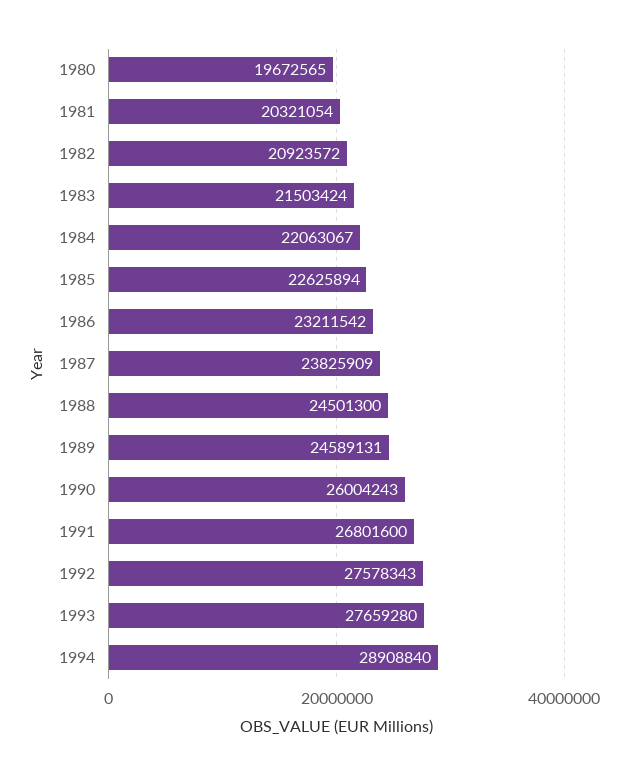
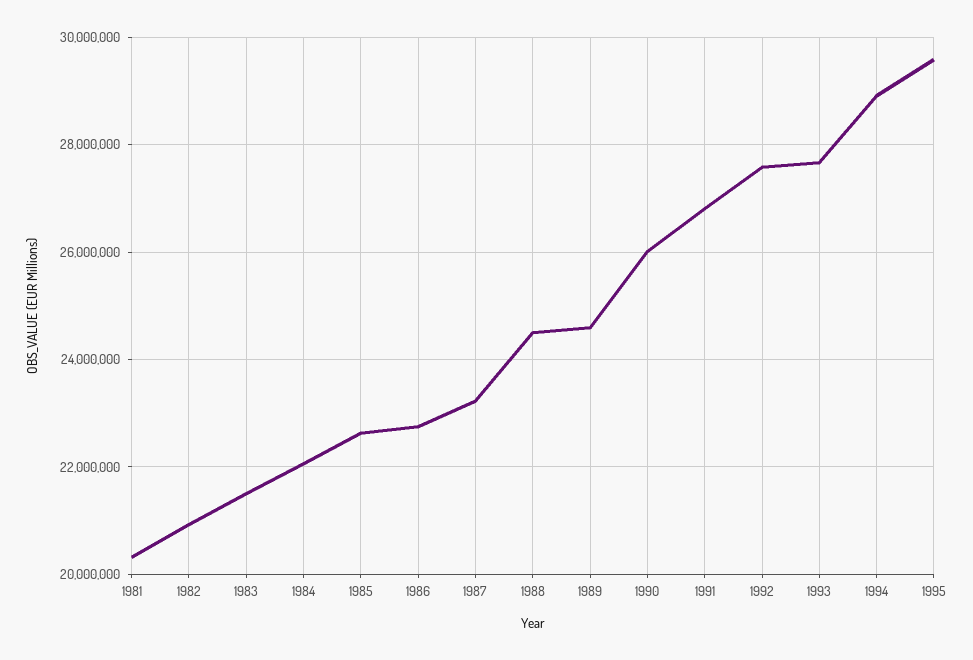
1980: 19672565 -> none
1986: 23211542 -> 22800000
1987: 23825909 -> 23200000
1995: none -> 29600000

